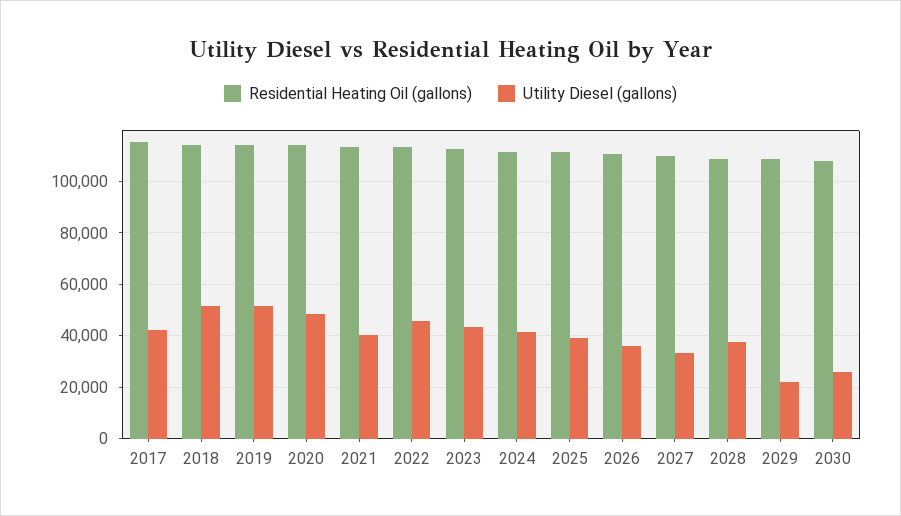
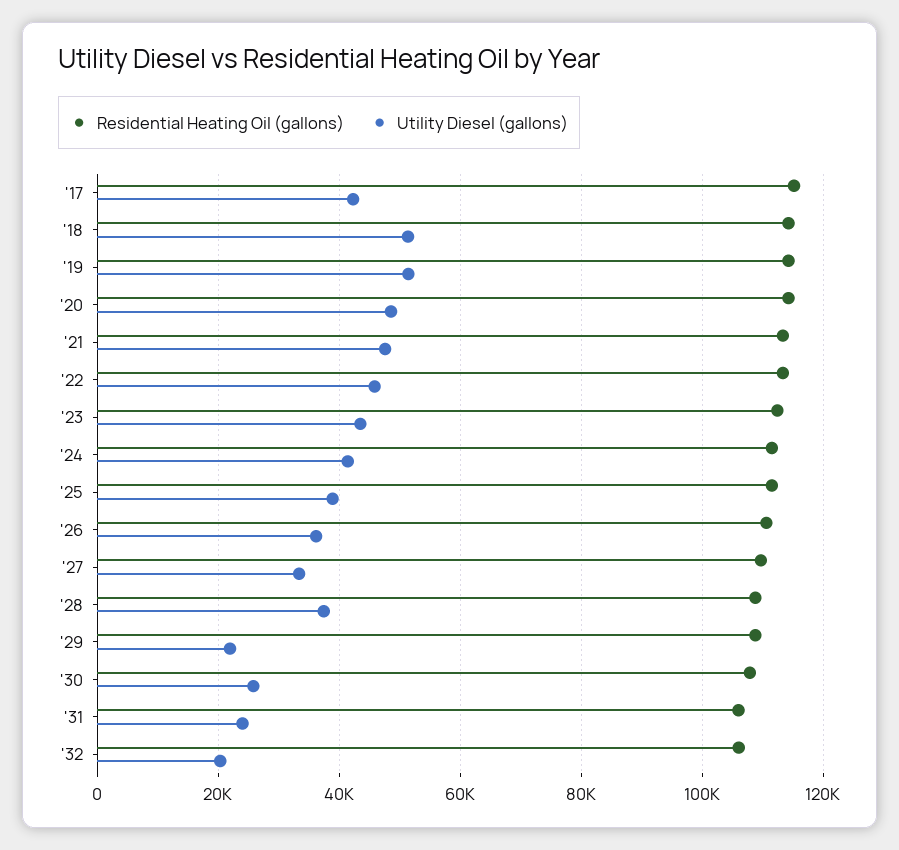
Utility Diesel (gallons), 2021: 40000 -> 48000
Residential Heating Oil (gallons), '31: none -> 106000
Utility Diesel (gallons), '31: none -> 24000
Residential Heating Oil (gallons), '32: none -> 106000
Utility Diesel (gallons), '32: none -> 20000

